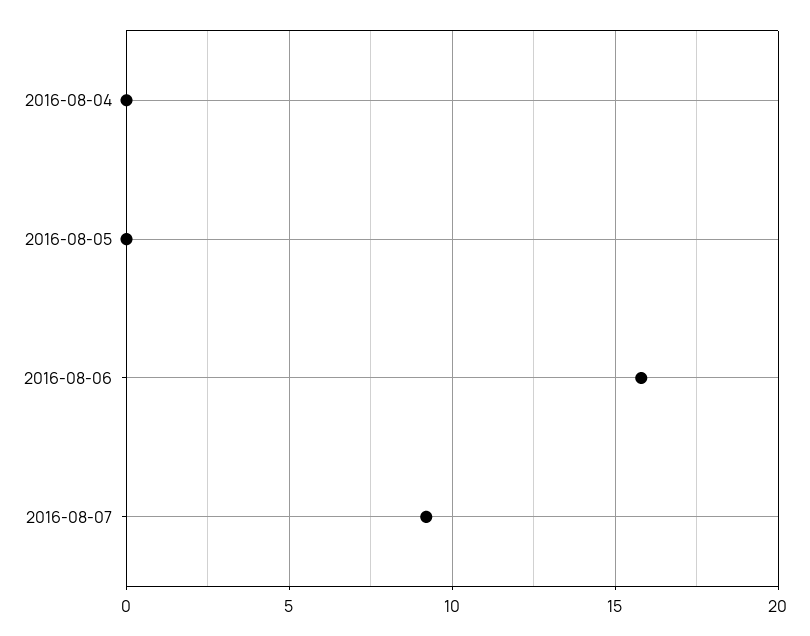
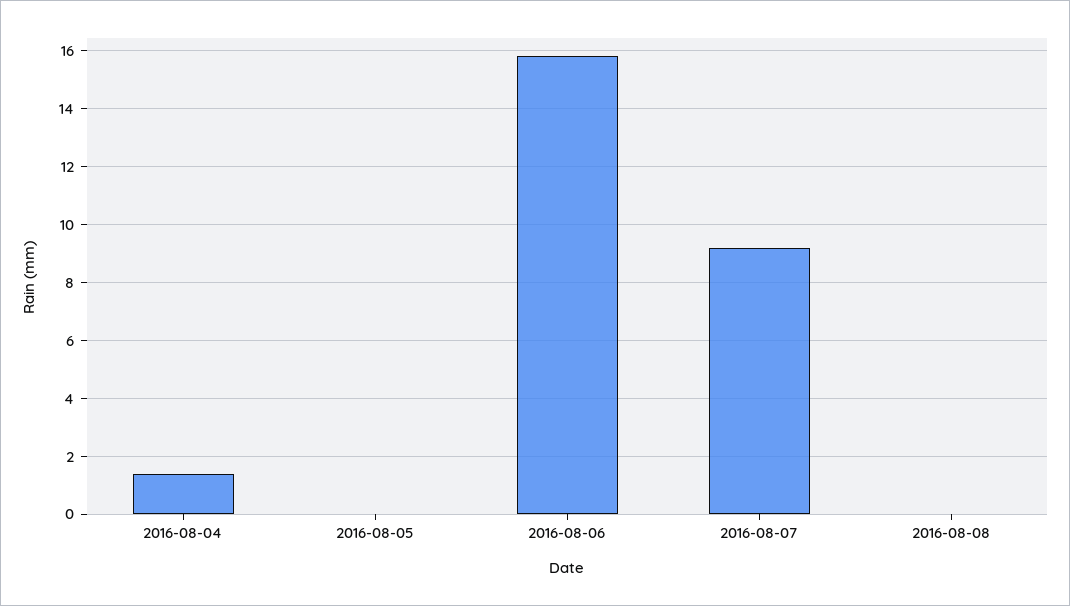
2016-08-04: 0 -> 1.5
2016-08-08: none -> 0

